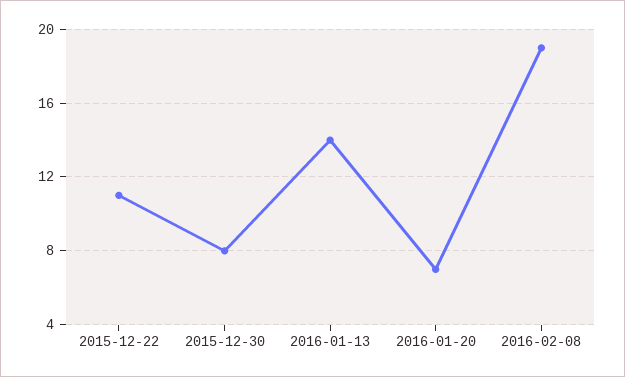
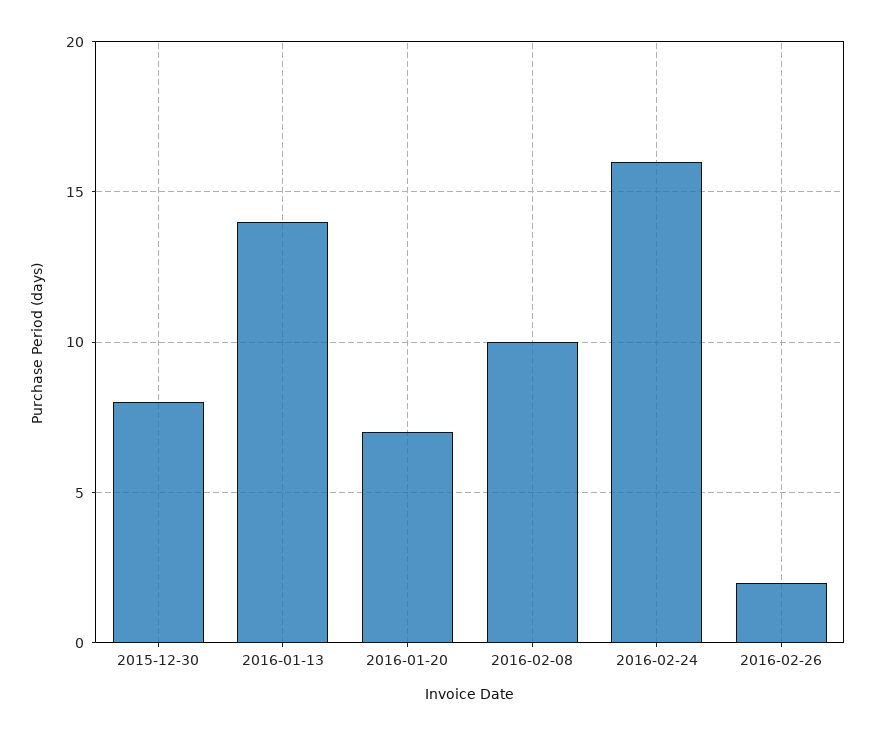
2015-12-22: 11 -> none
2016-02-08: 19 -> 10
2016-02-24: none -> 16
2016-02-26: none -> 2

